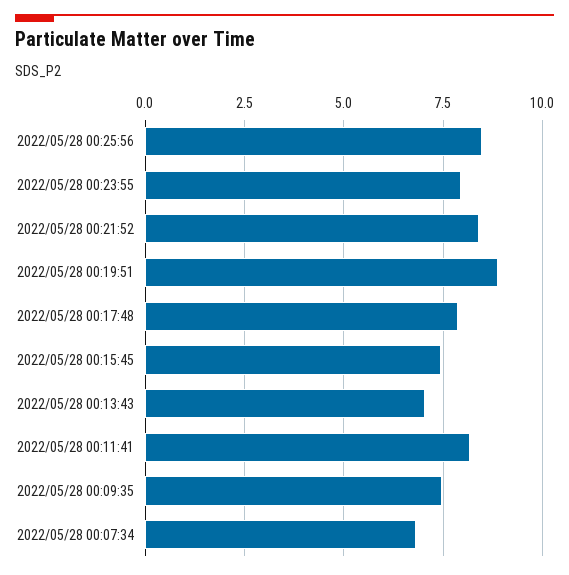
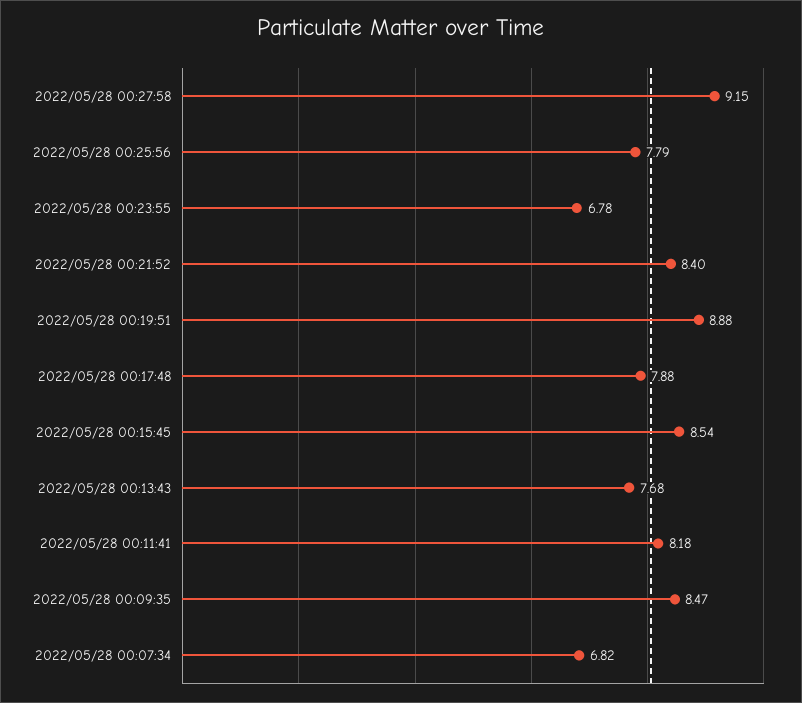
2022/05/28 00:25:56: 8.5 -> 7.79
2022/05/28 00:23:55: 8 -> 6.78
2022/05/28 00:15:45: 7.5 -> 8.54
2022/05/28 00:13:43: 7 -> 7.68
2022/05/28 00:09:35: 7.5 -> 8.47
2022/05/28 00:27:58: none -> 9.15

